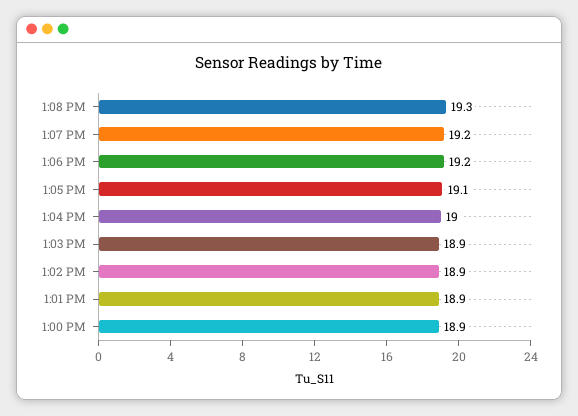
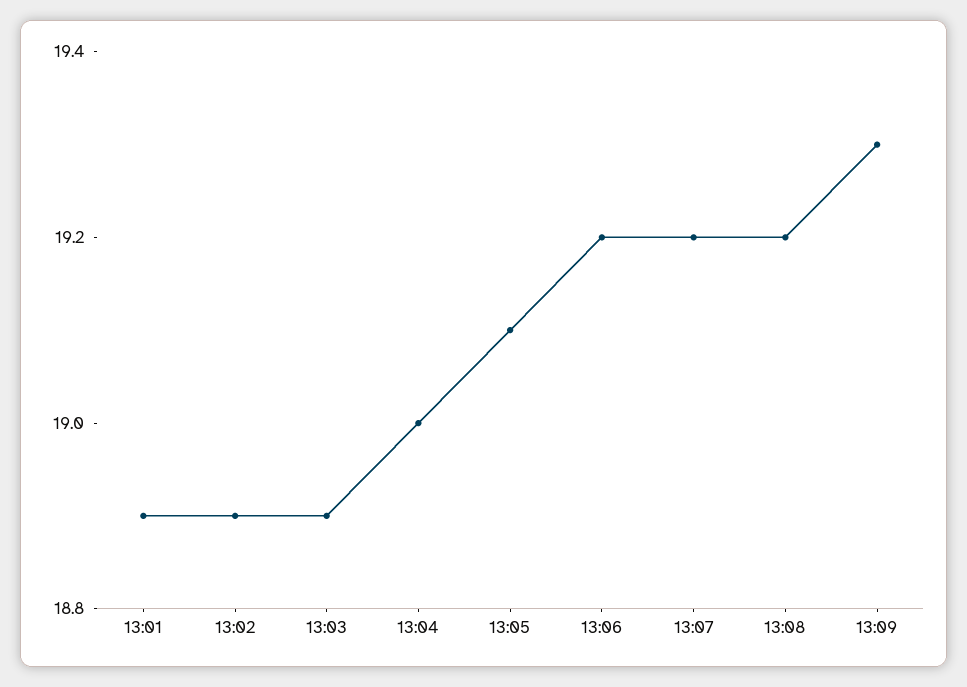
1:08 PM: 19.3 -> 19.2
1:00 PM: 18.9 -> none
13:09: none -> 19.3

